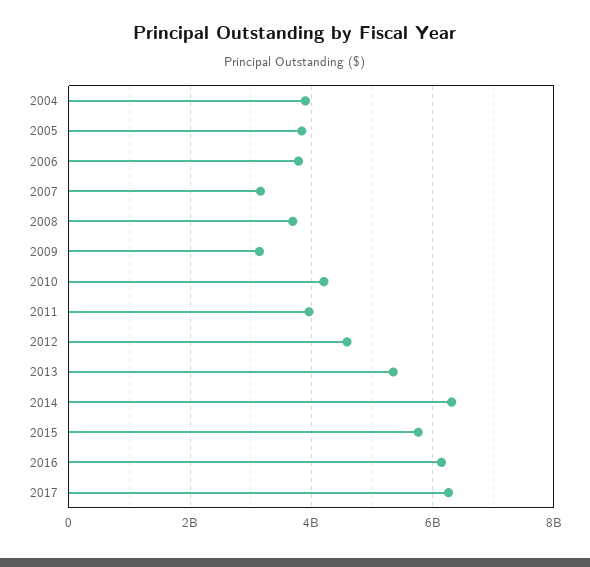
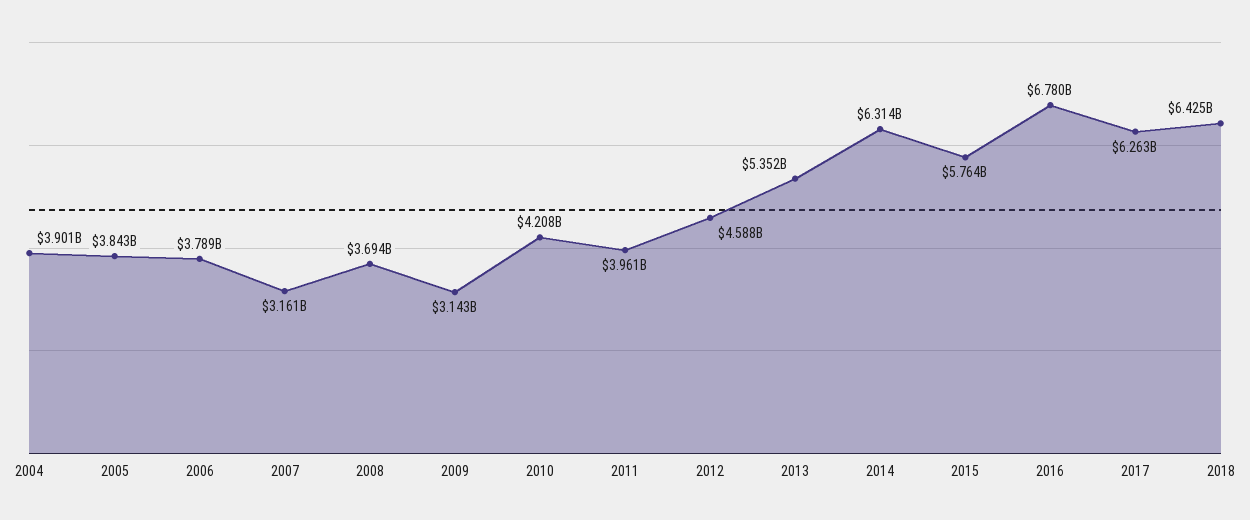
2016: 6200000000 -> 6780000000
2018: none -> 6425000000

